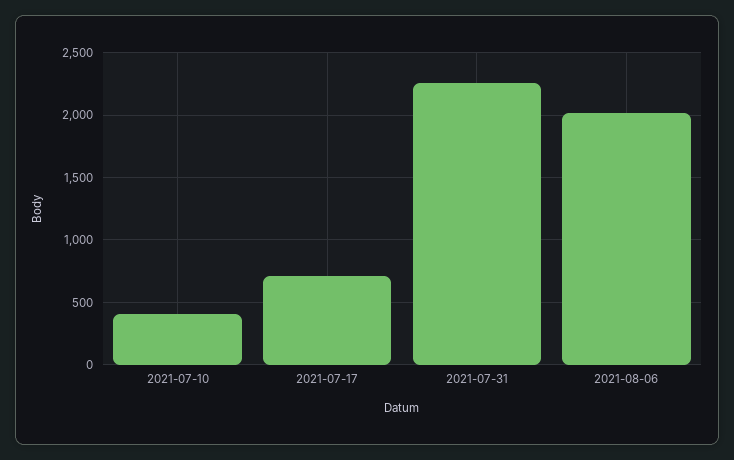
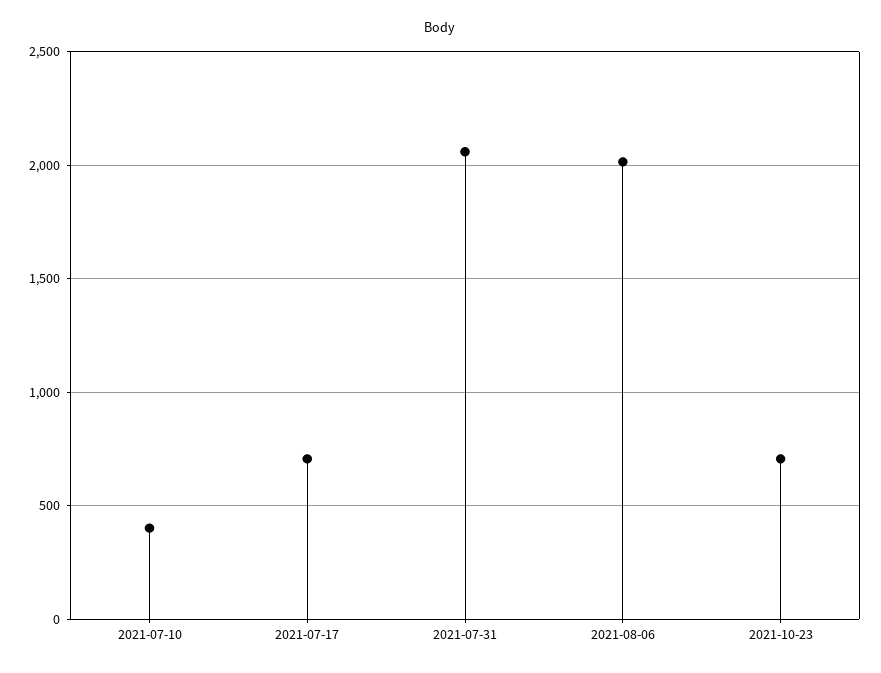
2021-07-31: 2250 -> 2050
2021-10-23: none -> 700

